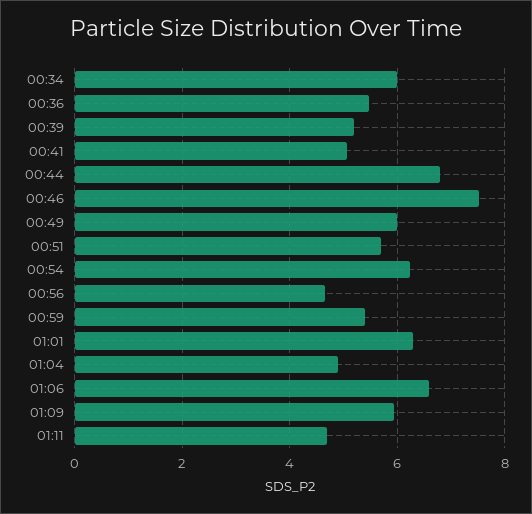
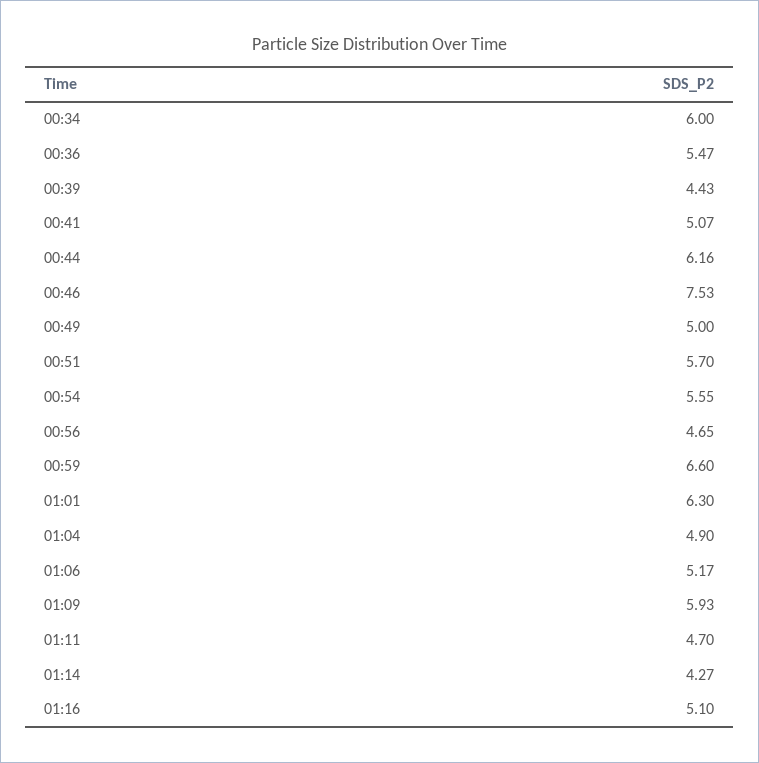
00:39: 5.2 -> 4.43
00:44: 6.8 -> 6.16
00:49: 6 -> 5
00:54: 6.2 -> 5.55
00:59: 5.4 -> 6.6
01:06: 6.6 -> 5.17
01:14: none -> 4.27
01:16: none -> 5.1

